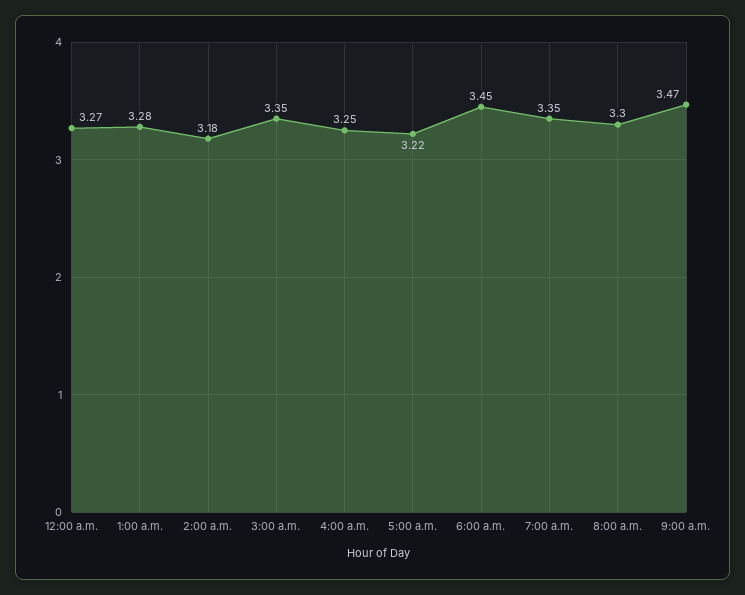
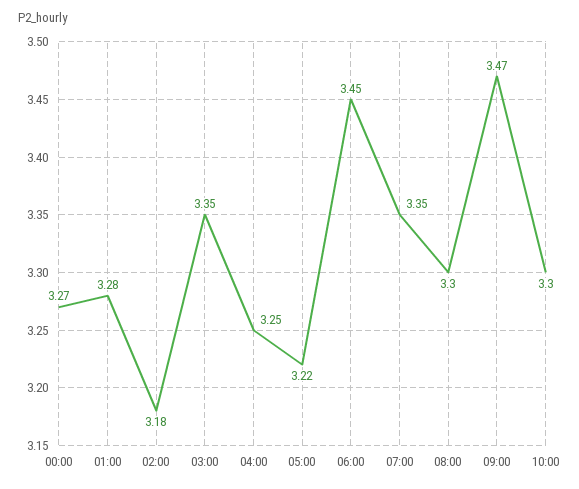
10:00: none -> 3.3

